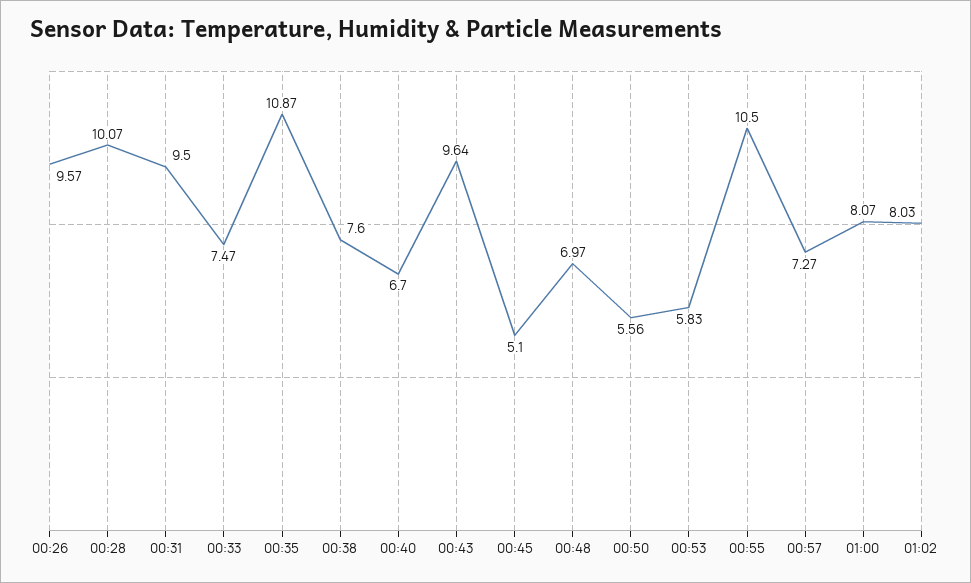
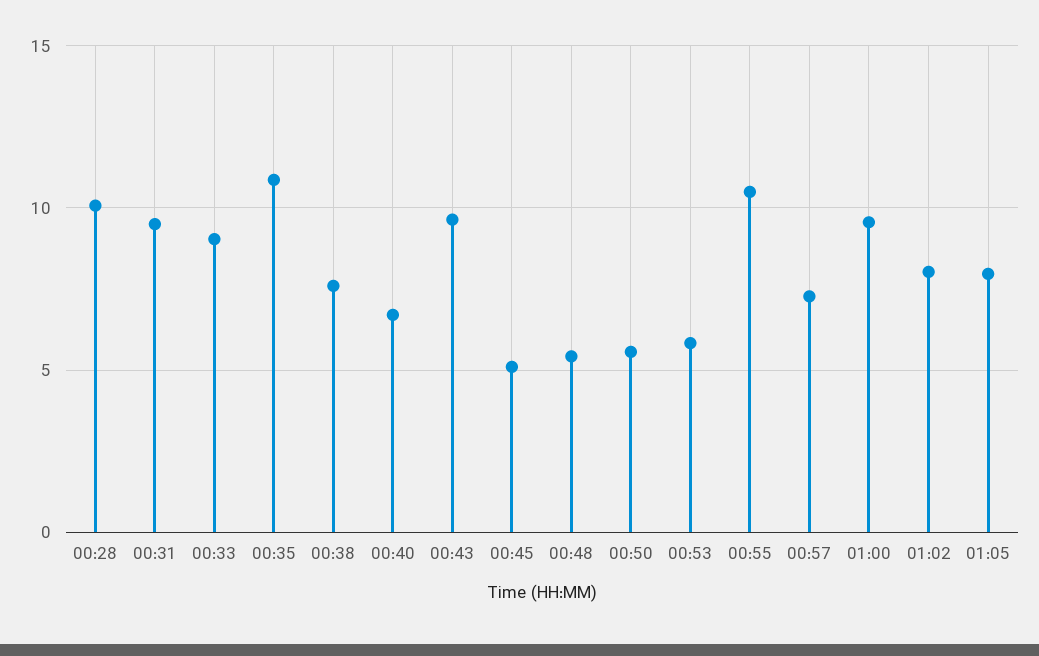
00:26: 9.57 -> none
00:33: 7.47 -> 9
00:48: 6.97 -> 5.5
01:00: 8.07 -> 9.5
01:05: none -> 8

